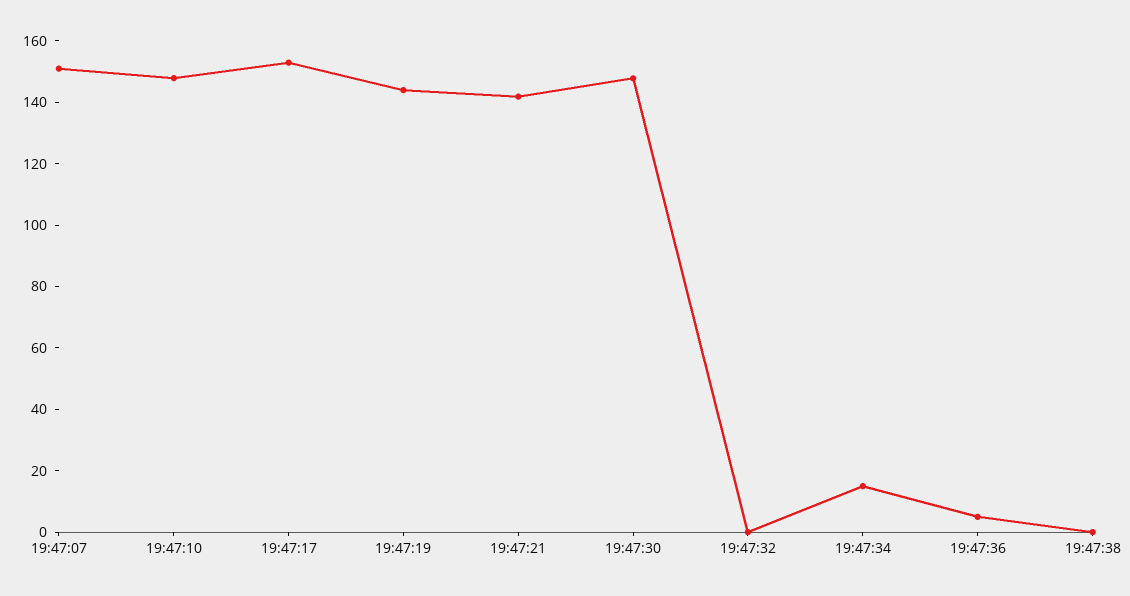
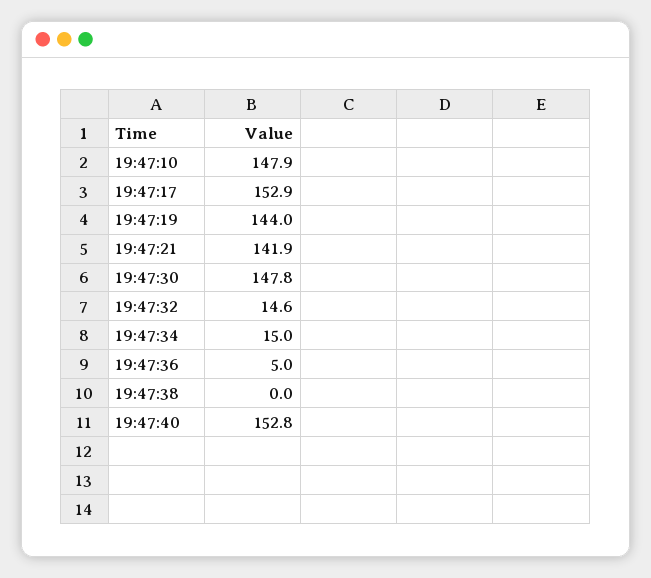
19:47:07: 150 -> none
19:47:32: 0 -> 14.6
19:47:40: none -> 152.8

